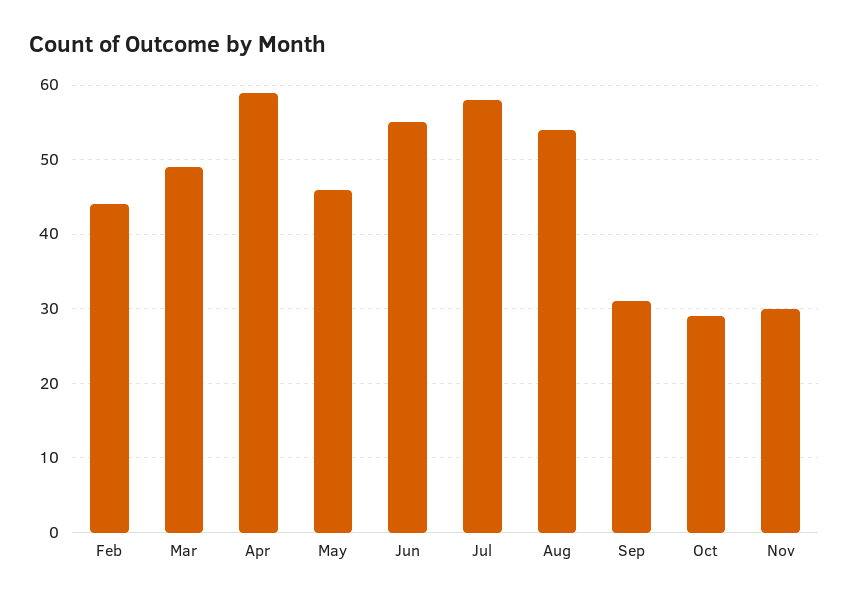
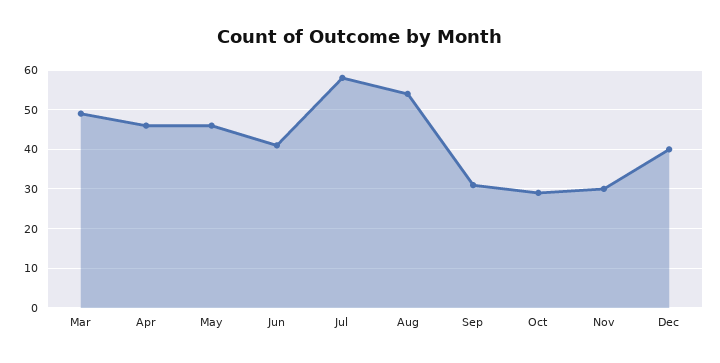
Feb: 44 -> none
Apr: 59 -> 45
Jun: 55 -> 40
Dec: none -> 40

